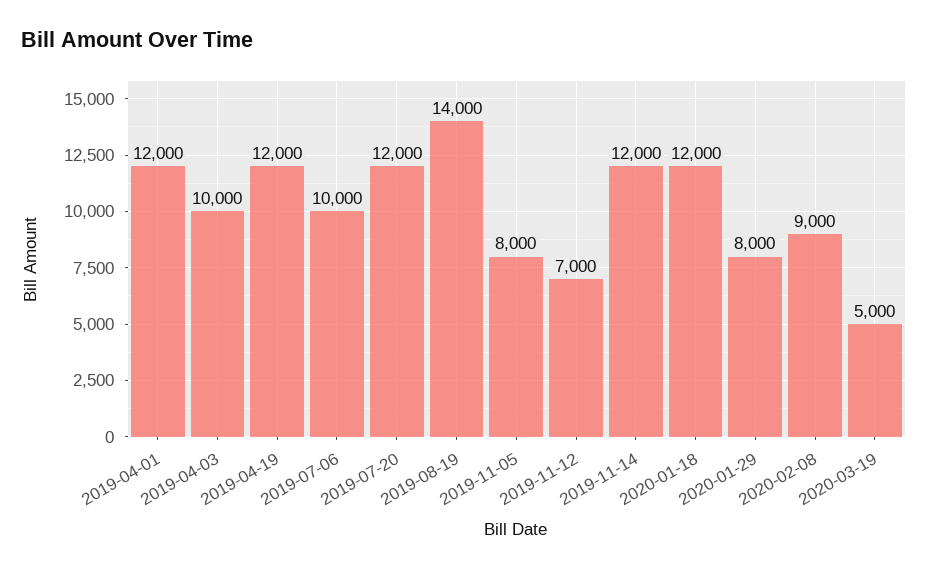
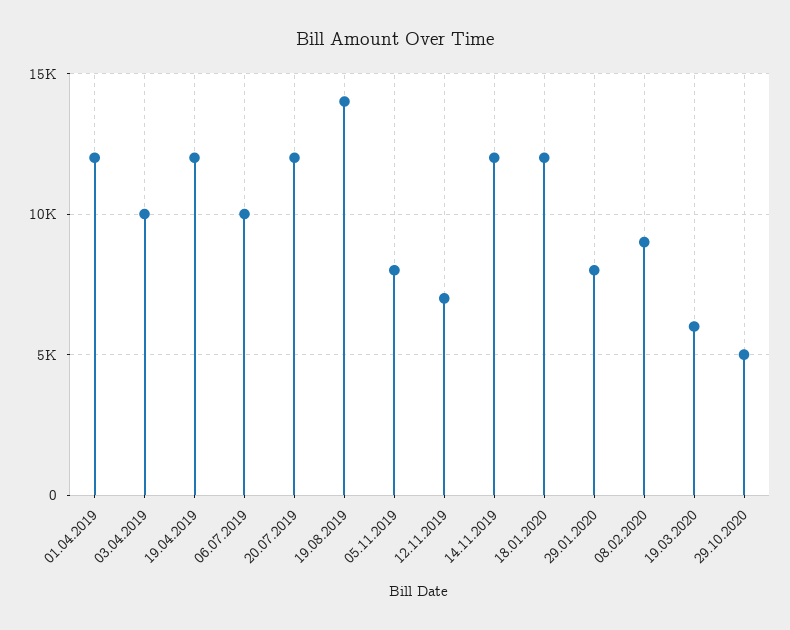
2020-03-19: 5000 -> 6000
29.10.2020: none -> 5000

